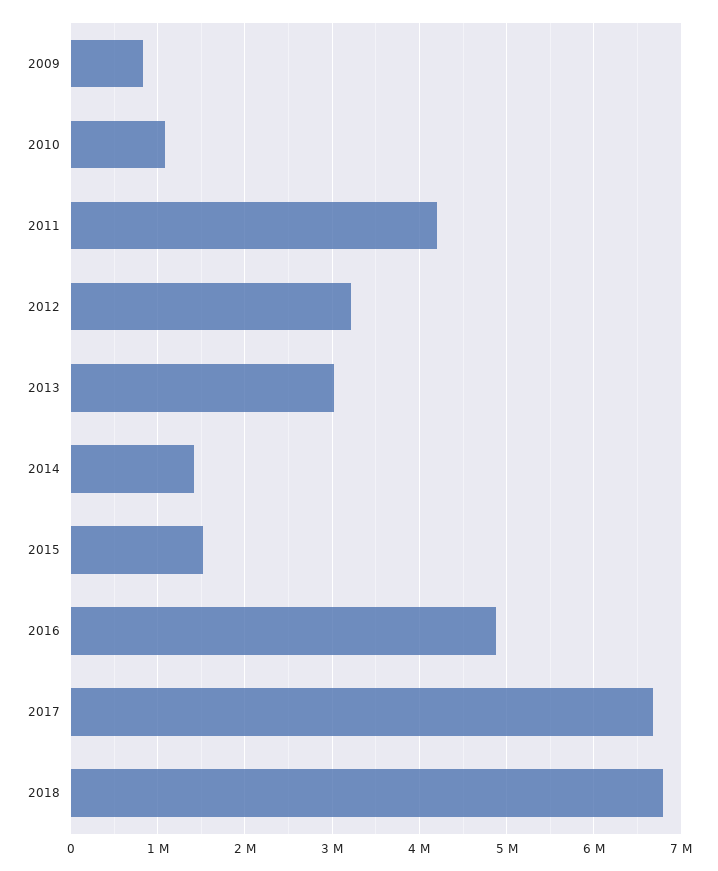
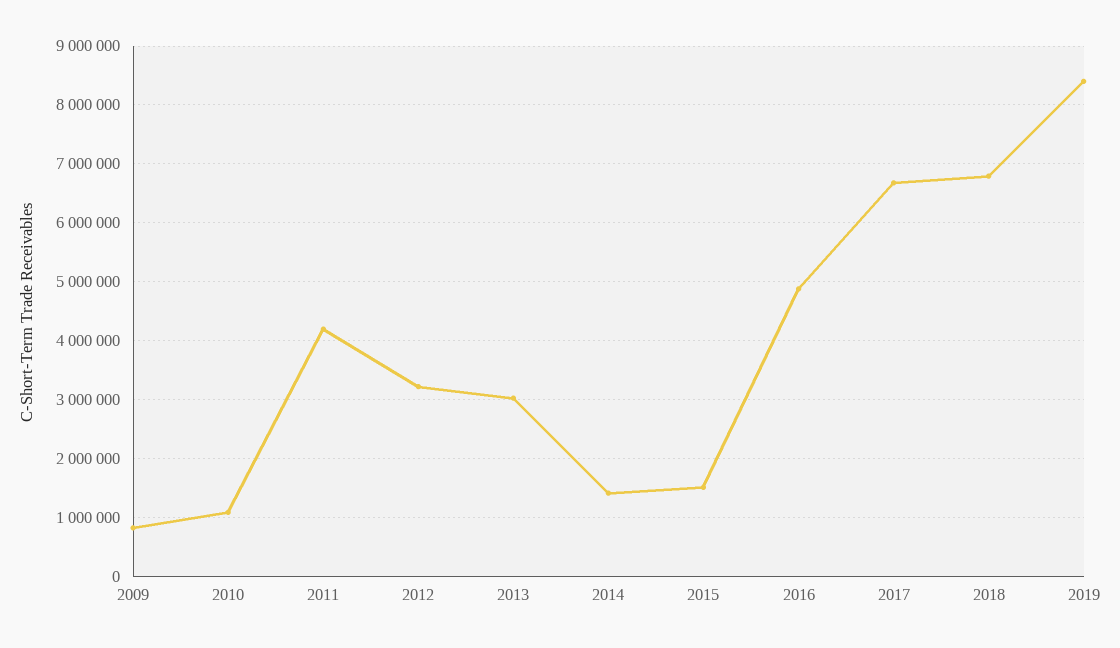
2019: none -> 8400000

